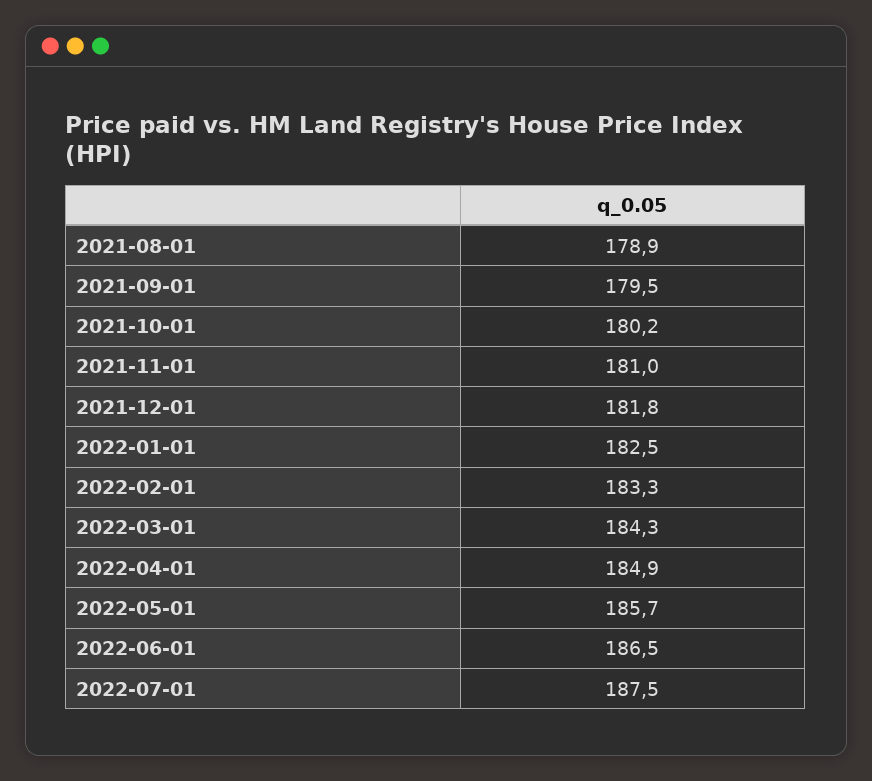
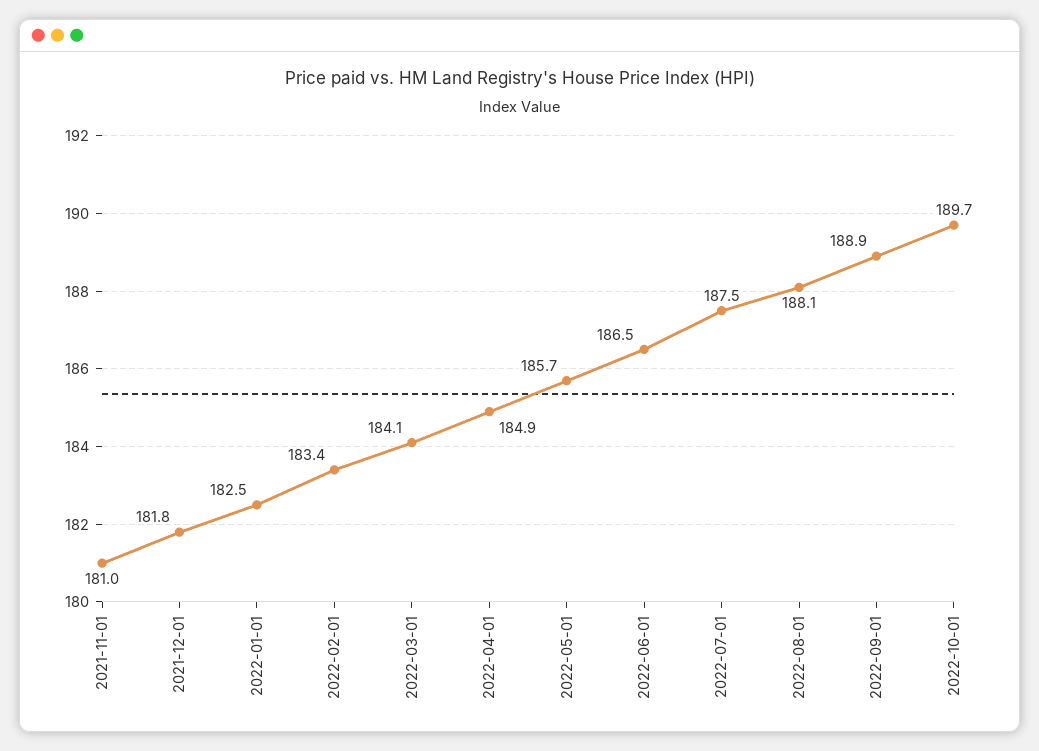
2021-08-01: 178.9 -> none
2021-09-01: 179.5 -> none
2021-10-01: 180.2 -> none
2022-02-01: 183.3 -> 183.4
2022-03-01: 184.3 -> 184.1
2022-08-01: none -> 188.1
2022-09-01: none -> 188.9
2022-10-01: none -> 189.7

